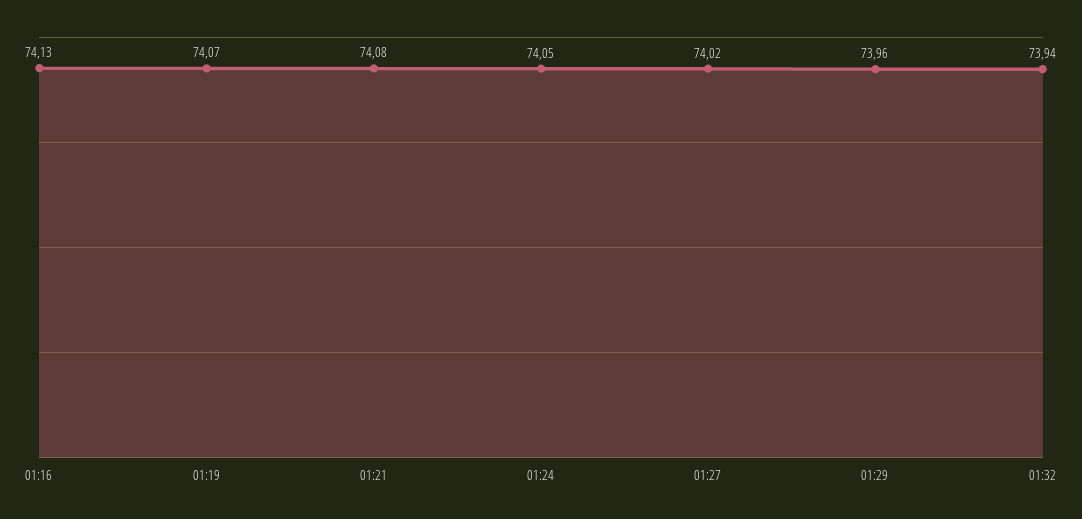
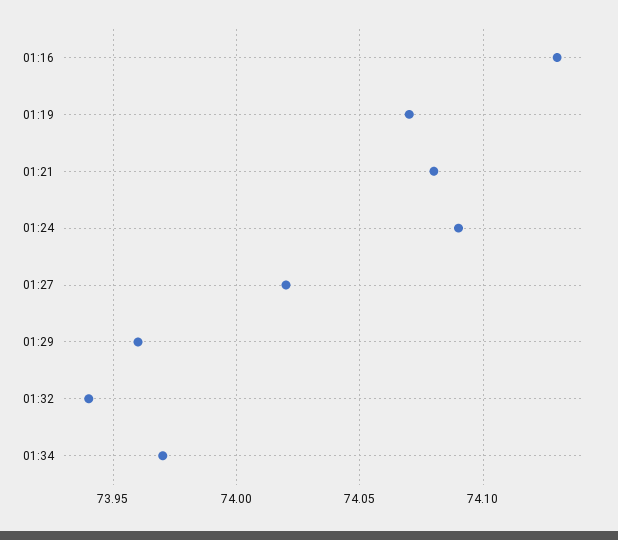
01:24: 74.05 -> 74.09
01:34: none -> 73.97

